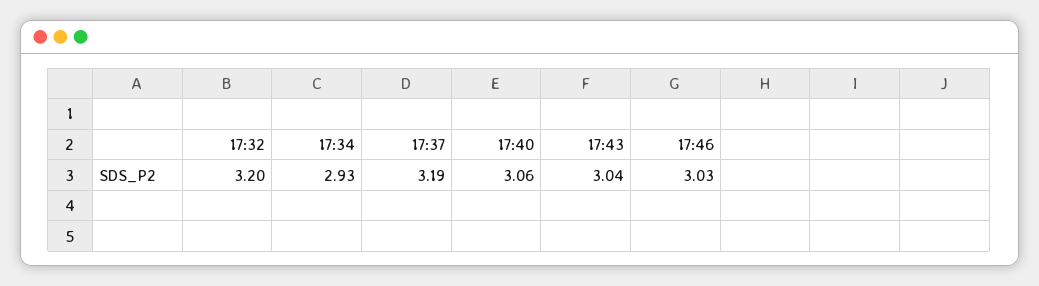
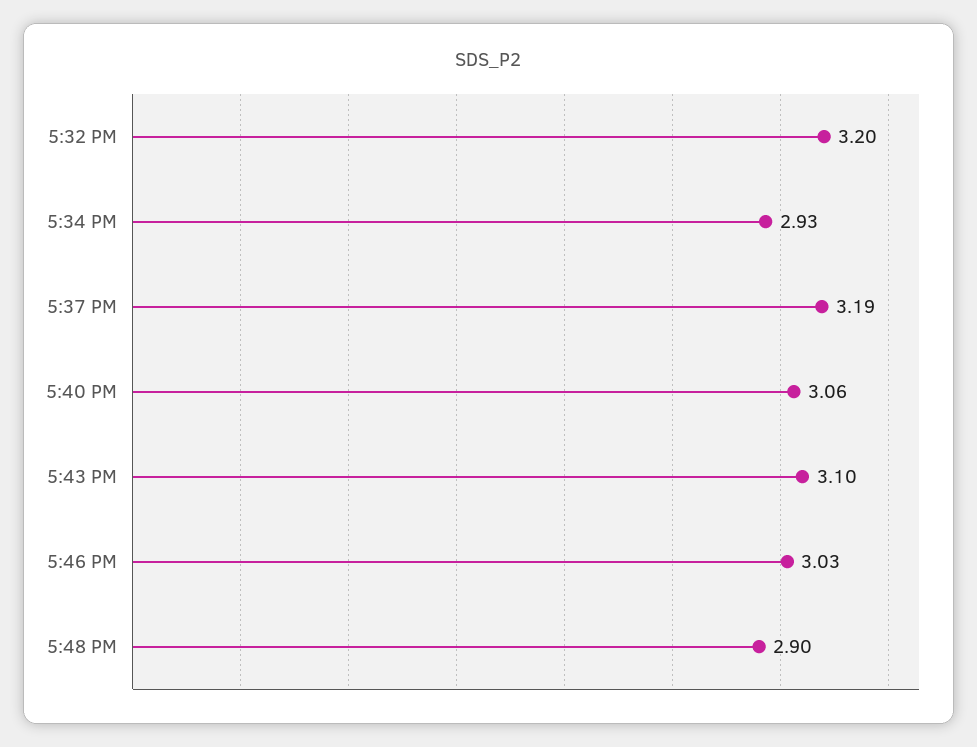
17:43: 3.04 -> 3.1
5:48 PM: none -> 2.9

